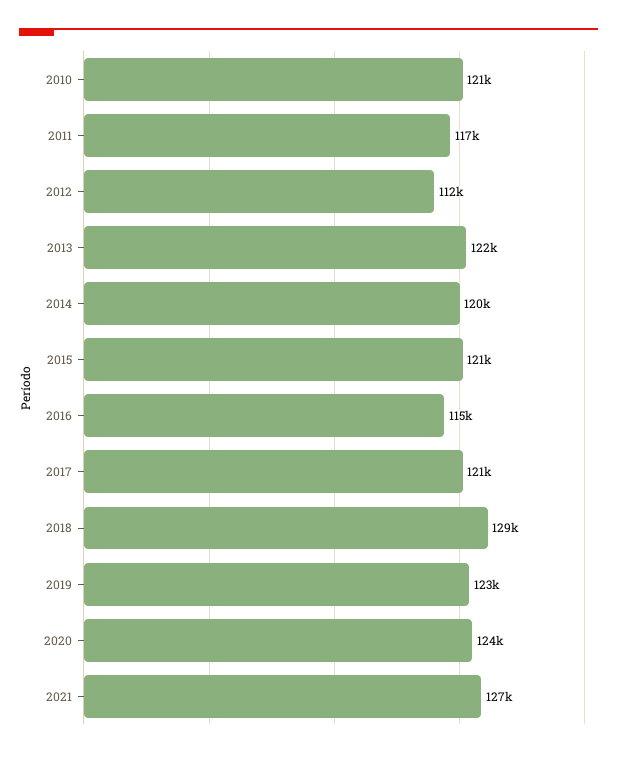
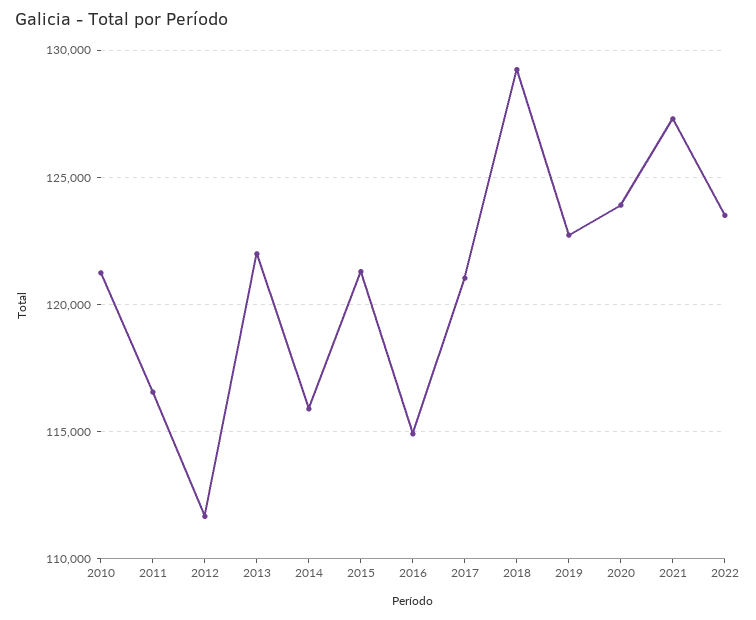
2014: 120000 -> 116000
2022: none -> 123500

